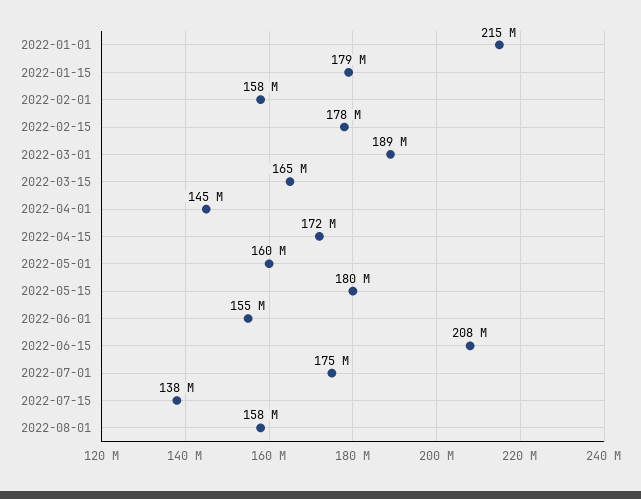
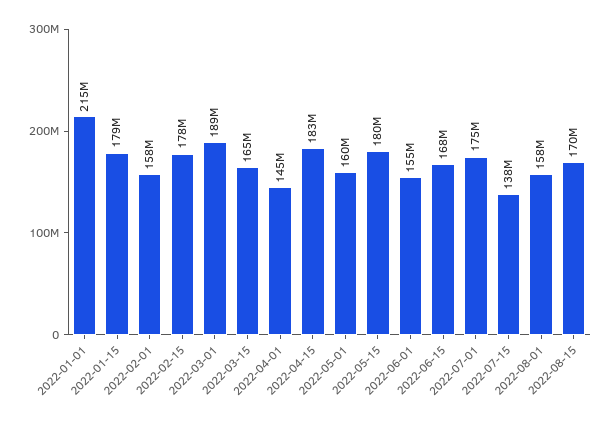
2022-04-15: 172000000 -> 183000000
2022-06-15: 208000000 -> 168000000
2022-08-15: none -> 170000000

